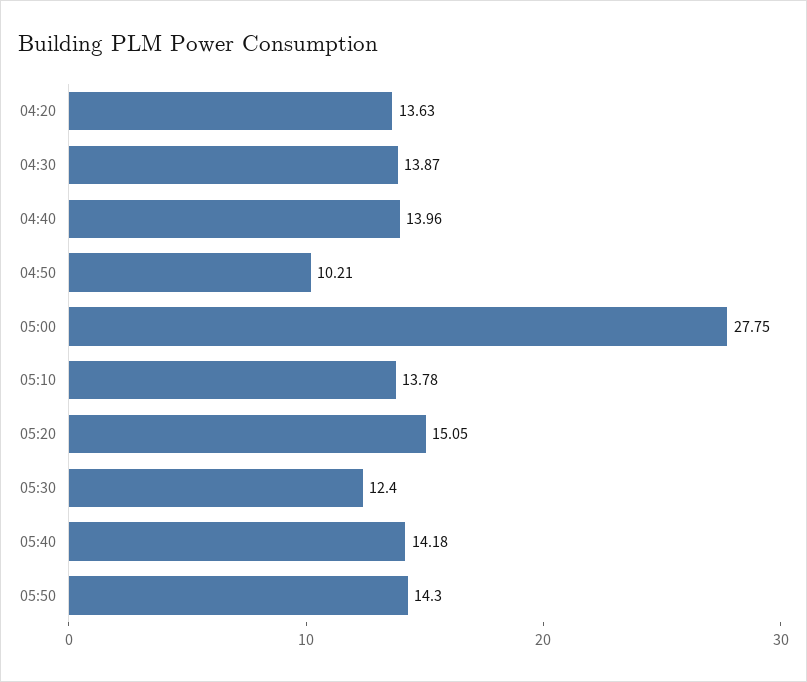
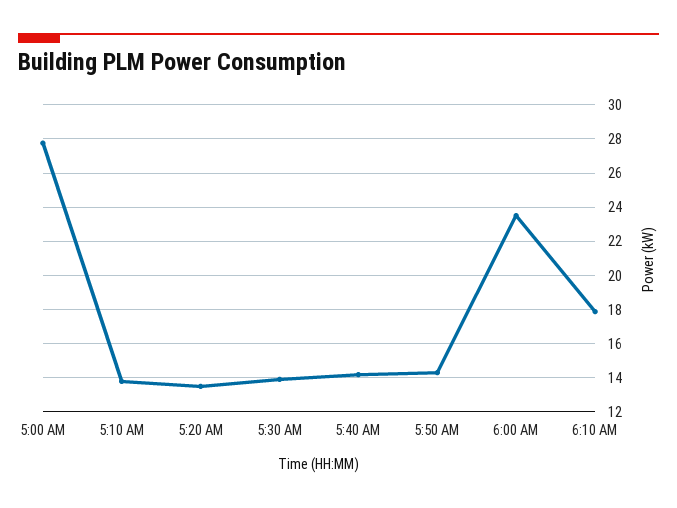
04:20: 13.63 -> none
04:30: 13.87 -> none
04:40: 13.96 -> none
04:50: 10.21 -> none
05:20: 15.05 -> 13.5
05:30: 12.4 -> 14
6:00 AM: none -> 23.5
6:10 AM: none -> 18

